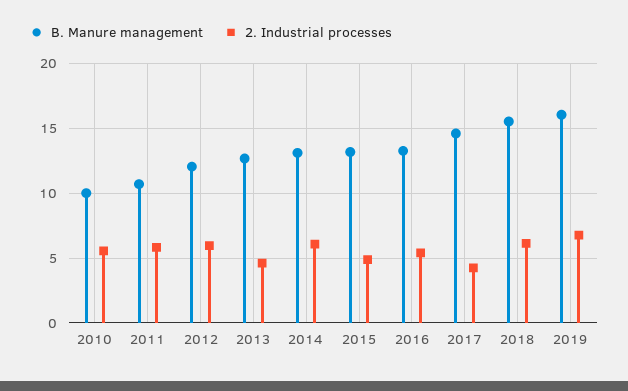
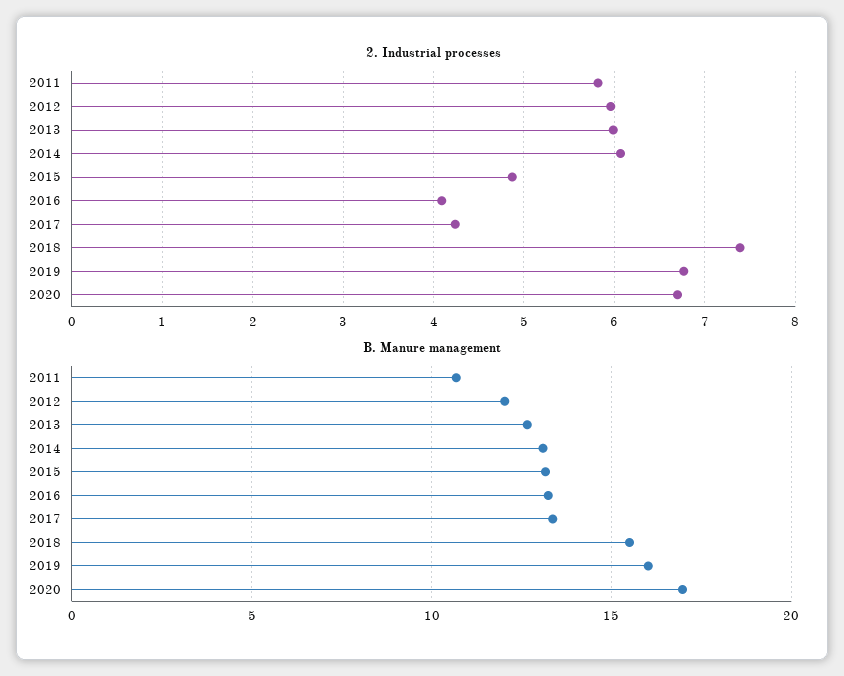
B. Manure management, 2010: 10 -> none
2. Industrial processes, 2010: 5.5 -> none
2. Industrial processes, 2013: 4.5 -> 6
2. Industrial processes, 2016: 5.5 -> 4.1
B. Manure management, 2017: 14.5 -> 13.5
2. Industrial processes, 2018: 6 -> 7.4
2. Industrial processes, 2020: none -> 6.7
B. Manure management, 2020: none -> 17

